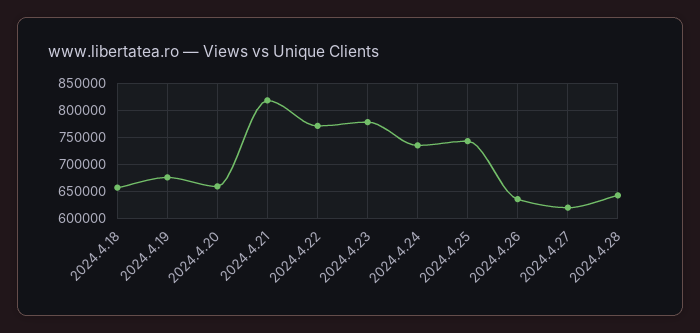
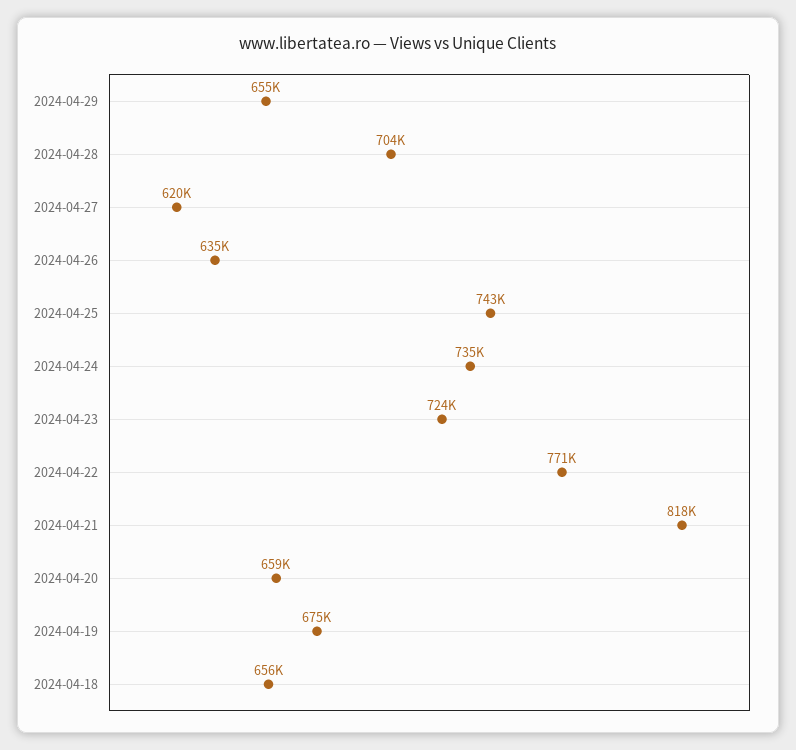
2024.4.23: 775000 -> 724000
2024.4.28: 650000 -> 704000
2024-04-29: none -> 655000

